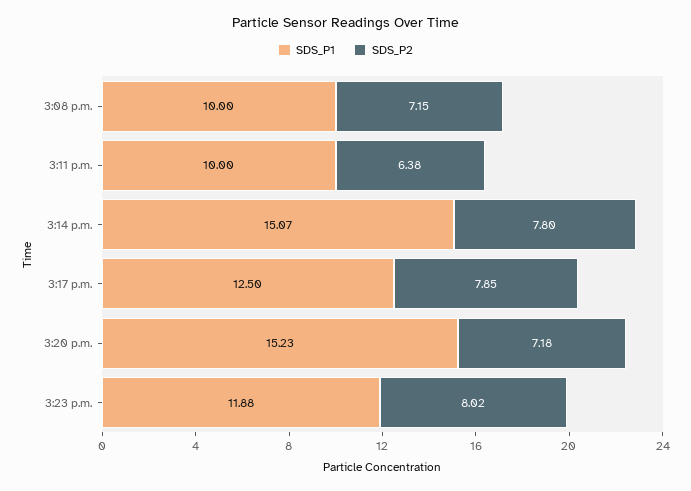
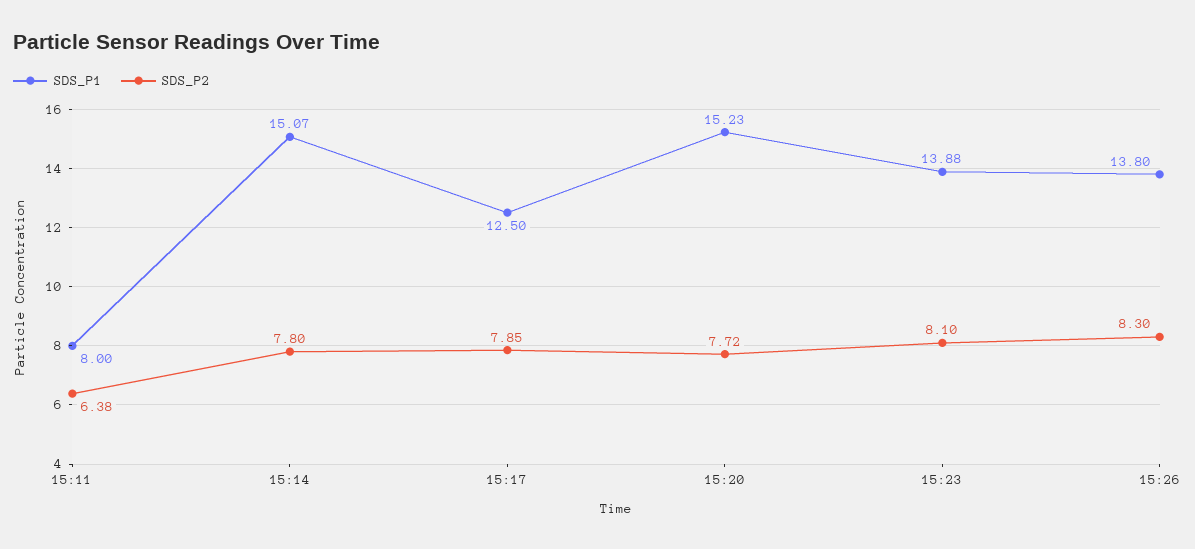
SDS_P1, 3:08 p.m.: 10 -> none
SDS_P2, 3:08 p.m.: 7.15 -> none
SDS_P1, 3:11 p.m.: 10 -> 8
SDS_P2, 3:20 p.m.: 7.18 -> 7.72
SDS_P1, 3:23 p.m.: 11.88 -> 13.88
SDS_P2, 3:23 p.m.: 8.02 -> 8.1
SDS_P1, 15:26: none -> 13.8
SDS_P2, 15:26: none -> 8.3

